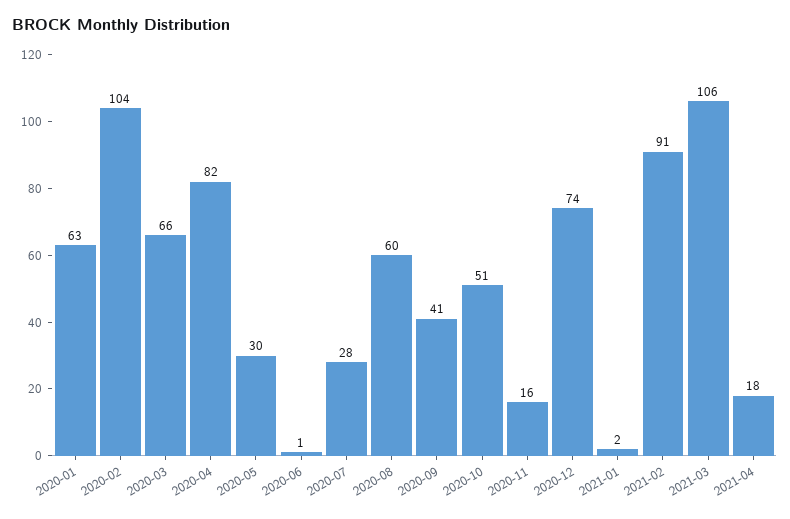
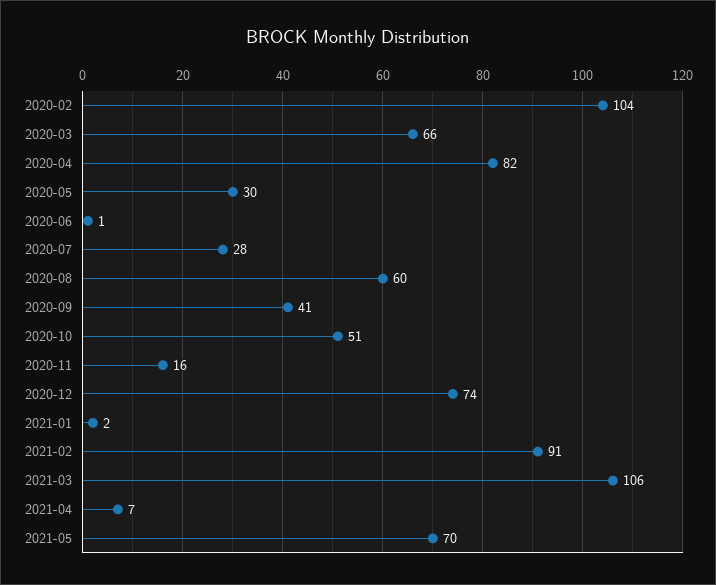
2020-01: 63 -> none
2021-04: 18 -> 7
2021-05: none -> 70

